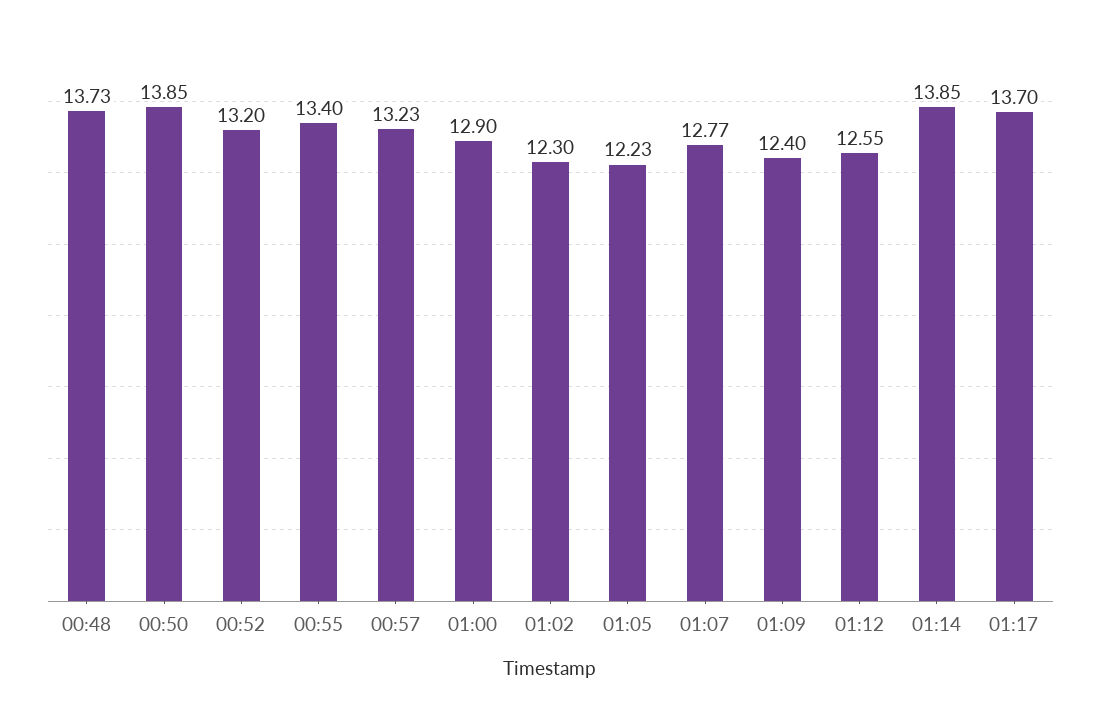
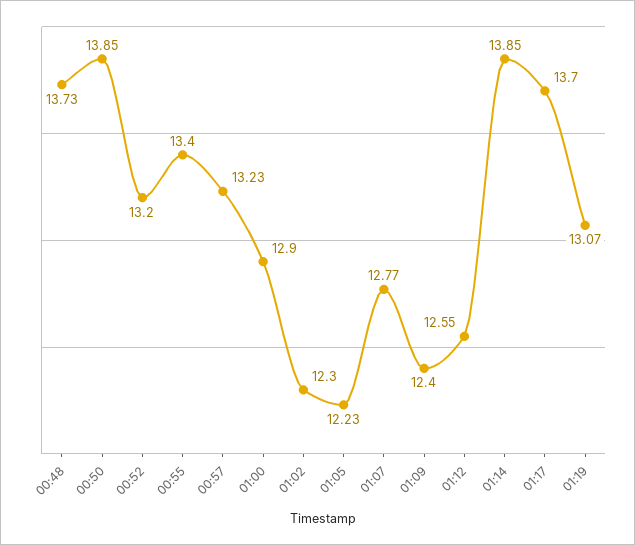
01:19: none -> 13.07

